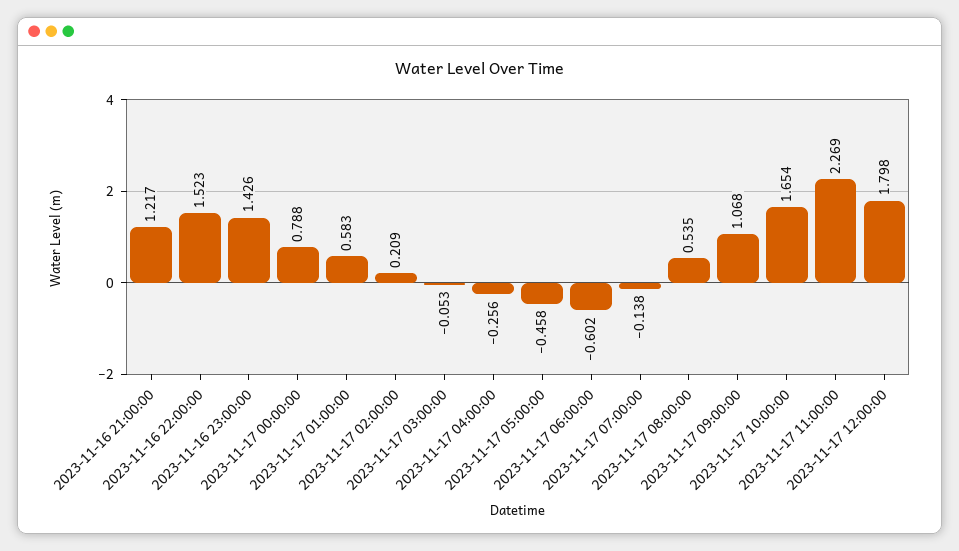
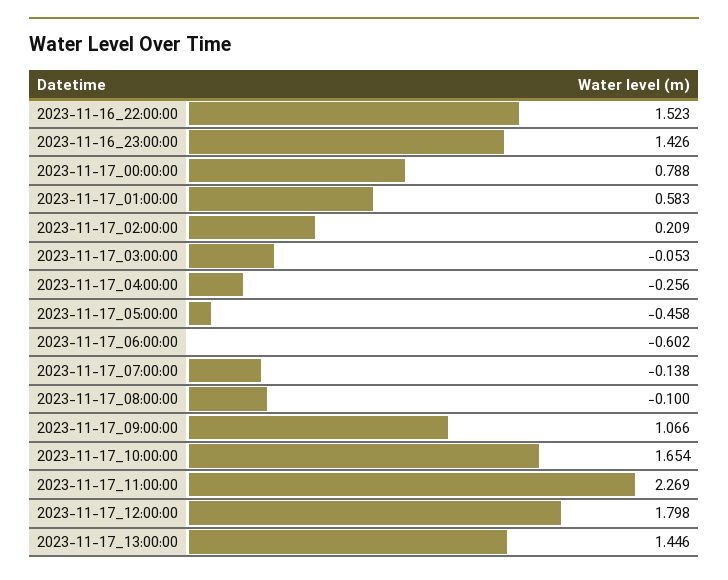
2023-11-16 21:00:00: 1.217 -> none
2023-11-17 08:00:00: 0.535 -> -0.1
2023-11-17 09:00:00: 1.068 -> 1.066
2023-11-17_13:00:00: none -> 1.446

